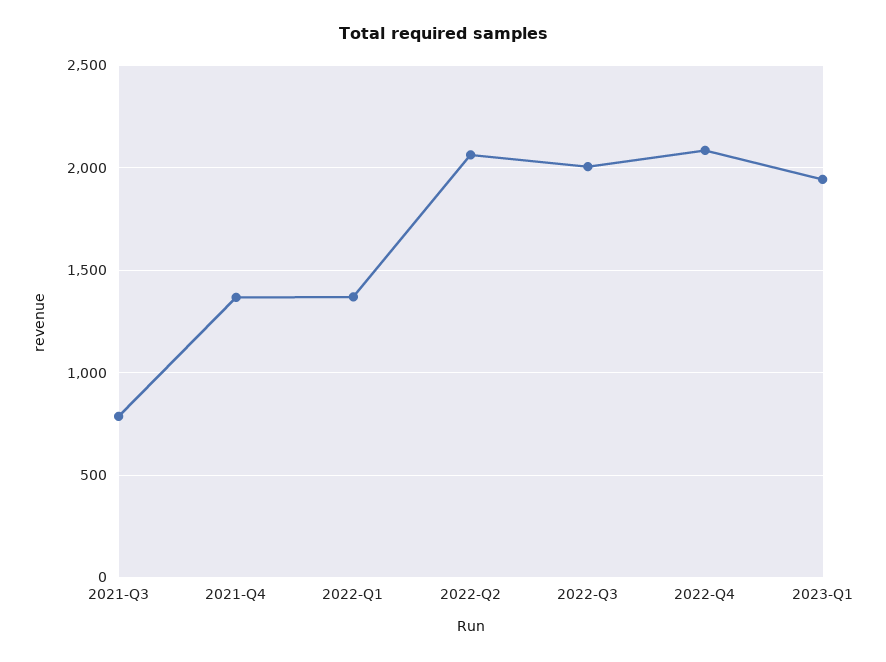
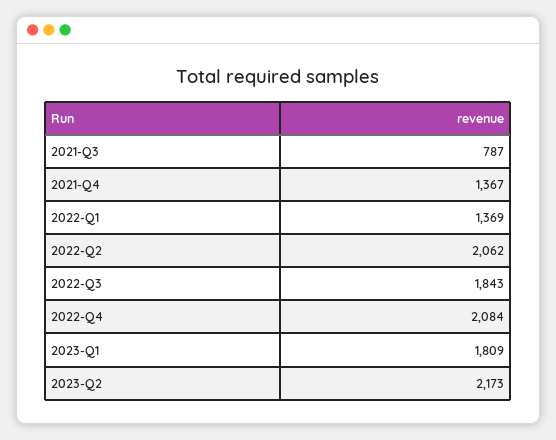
2022-Q3: 2000 -> 1843
2023-Q1: 1950 -> 1809
2023-Q2: none -> 2173

